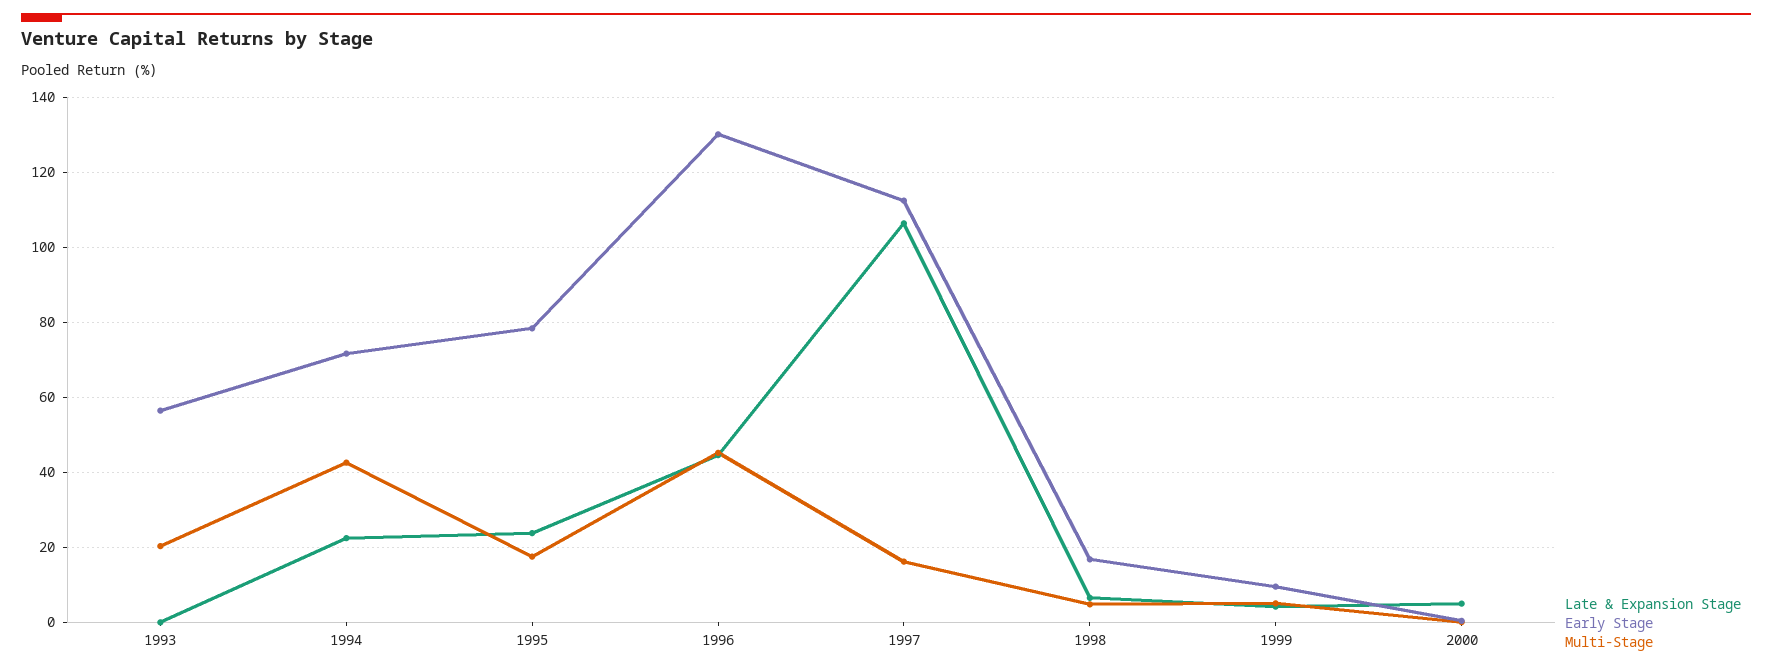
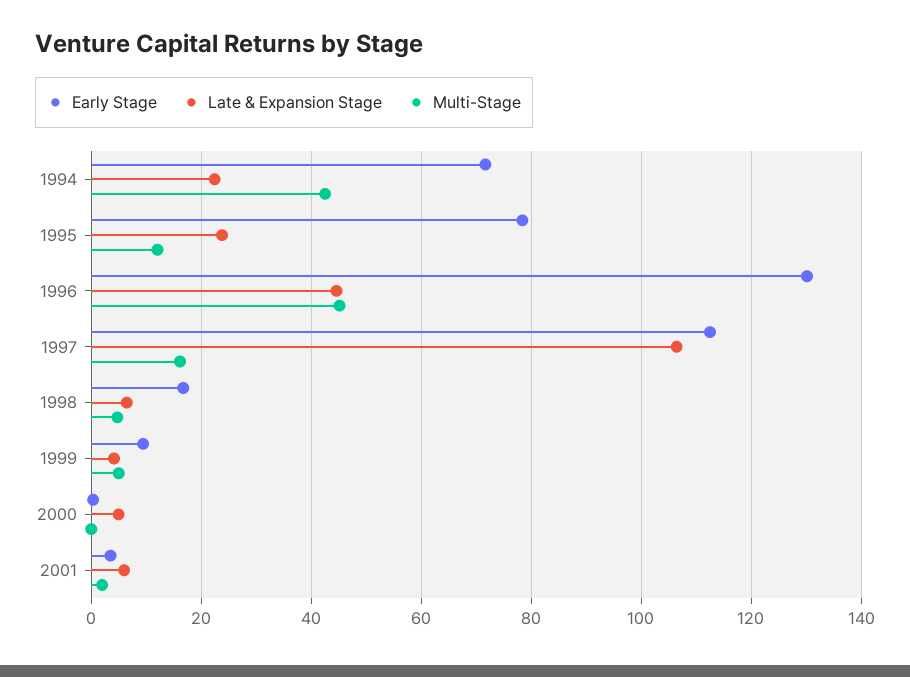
Late & Expansion Stage, 1993: 0 -> none
Early Stage, 1993: 56 -> none
Multi-Stage, 1993: 20 -> none
Multi-Stage, 1995: 18 -> 12
Early Stage, 2001: none -> 4
Late & Expansion Stage, 2001: none -> 6
Multi-Stage, 2001: none -> 2

